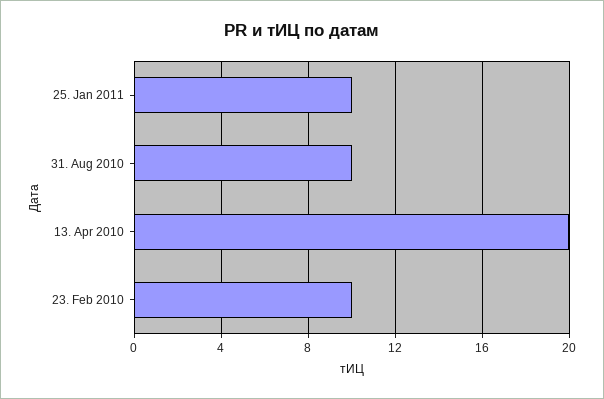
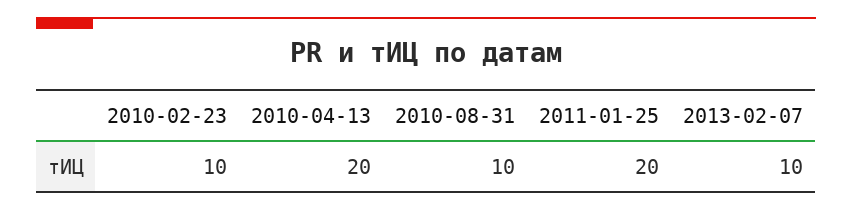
25. Jan 2011: 10 -> 20
2013-02-07: none -> 10

